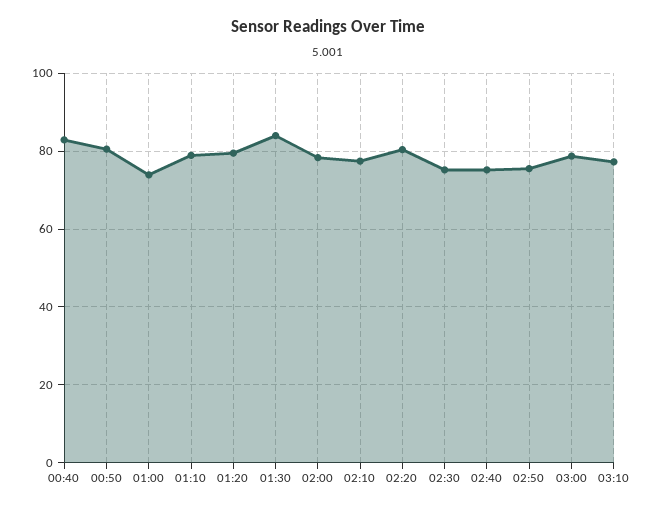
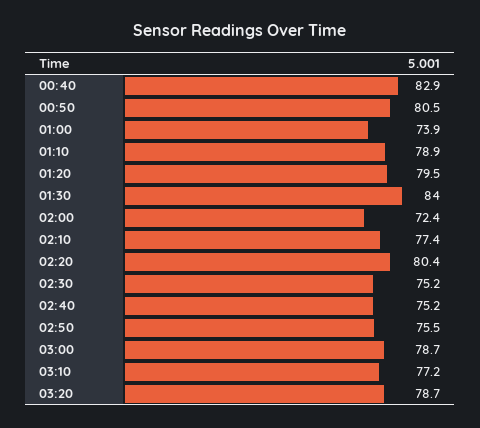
02:00: 78 -> 72.4
03:20: none -> 78.7

